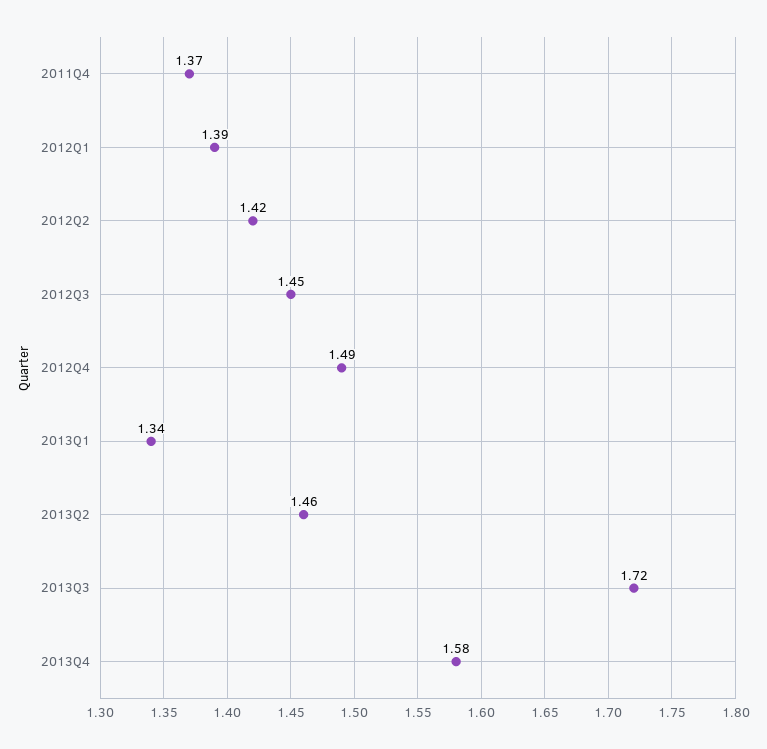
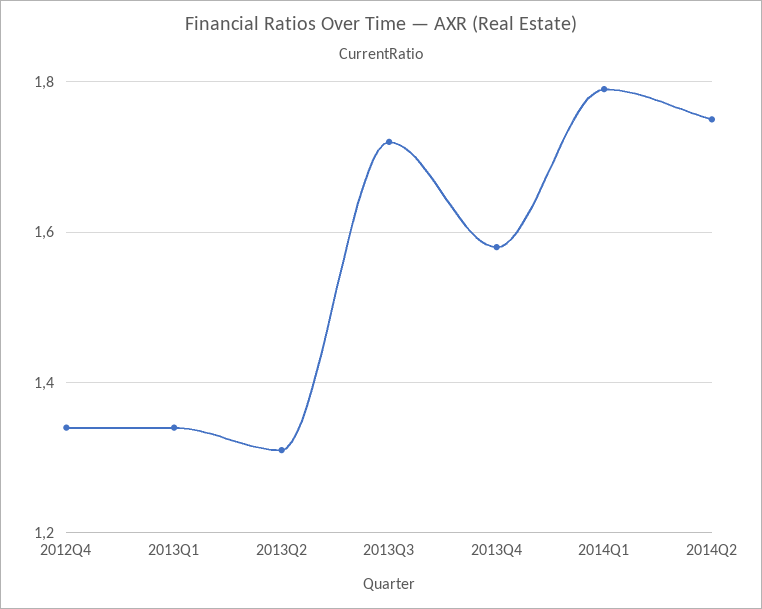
2011Q4: 1.37 -> none
2012Q1: 1.39 -> none
2012Q2: 1.42 -> none
2012Q3: 1.45 -> none
2012Q4: 1.49 -> 1.35
2013Q2: 1.46 -> 1.3
2014Q1: none -> 1.8
2014Q2: none -> 1.75

